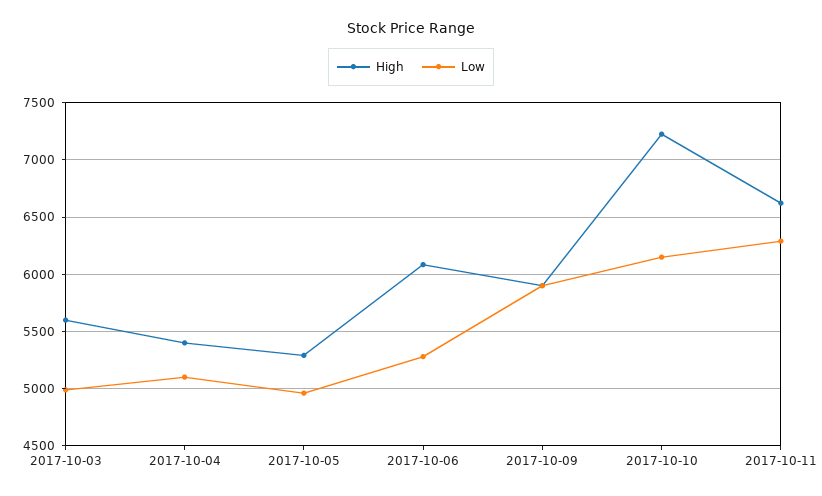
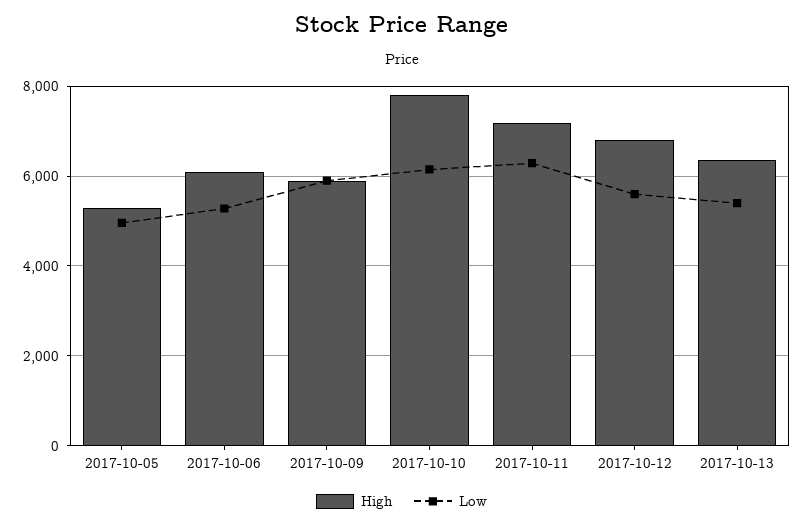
High, 2017-10-03: 5600 -> none
Low, 2017-10-03: 5000 -> none
High, 2017-10-04: 5400 -> none
Low, 2017-10-04: 5100 -> none
High, 2017-10-10: 7200 -> 7800
High, 2017-10-11: 6600 -> 7200
High, 2017-10-12: none -> 6800
Low, 2017-10-12: none -> 5600
High, 2017-10-13: none -> 6400
Low, 2017-10-13: none -> 5400

